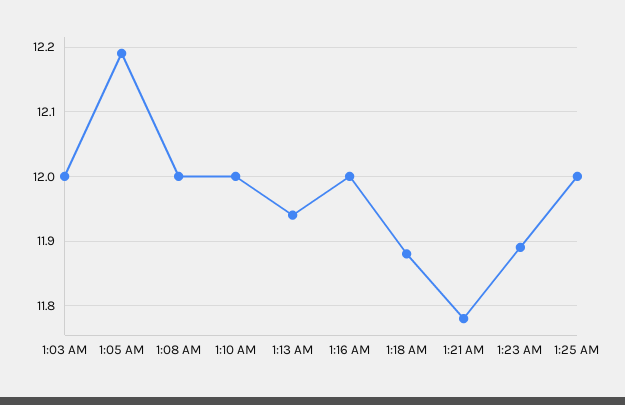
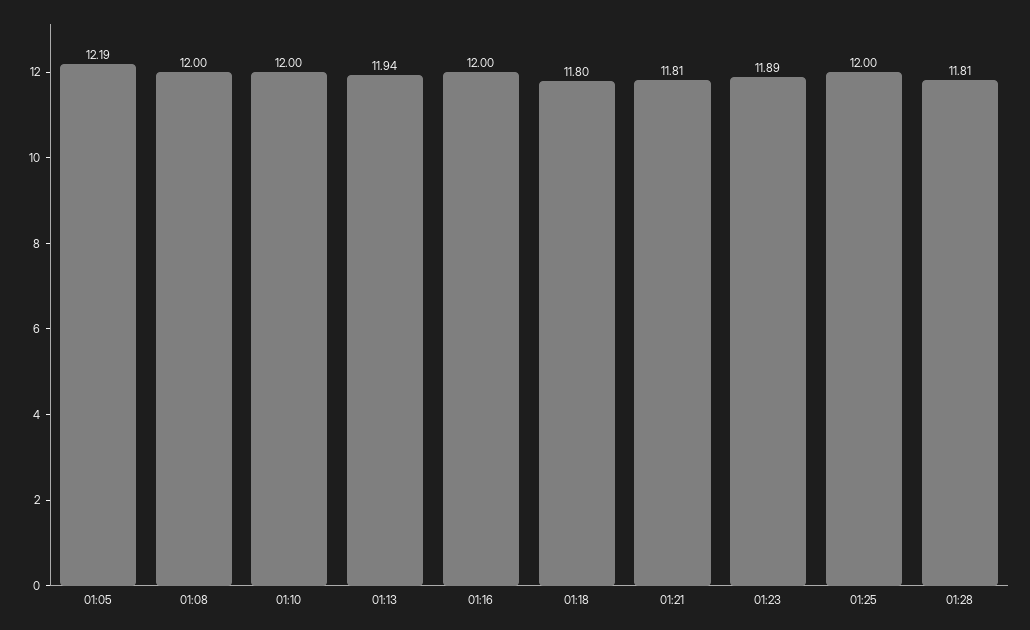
1:03 AM: 12 -> none
1:18 AM: 11.88 -> 11.8
1:21 AM: 11.78 -> 11.81
01:28: none -> 11.81

